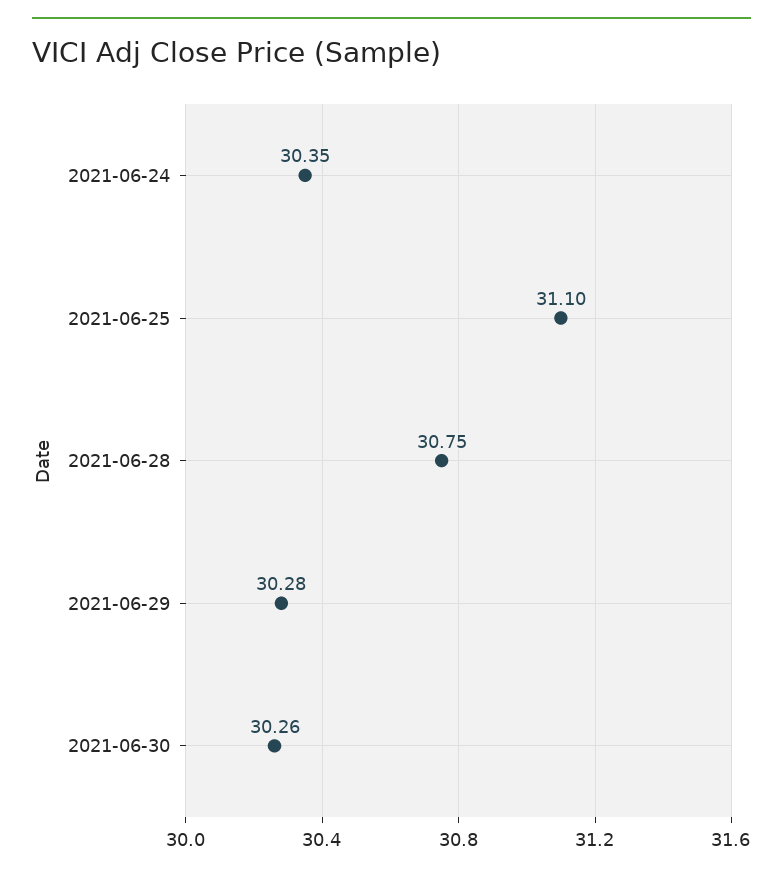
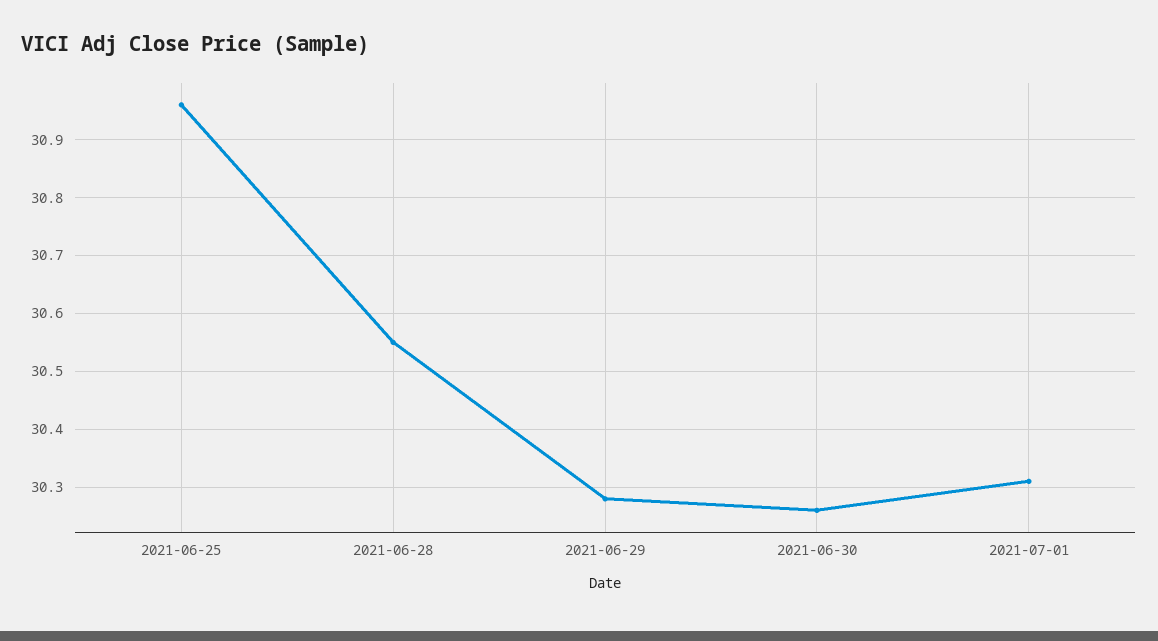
2021-06-24: 30.35 -> none
2021-06-25: 31.1 -> 30.95
2021-06-28: 30.75 -> 30.55
2021-07-01: none -> 30.3

